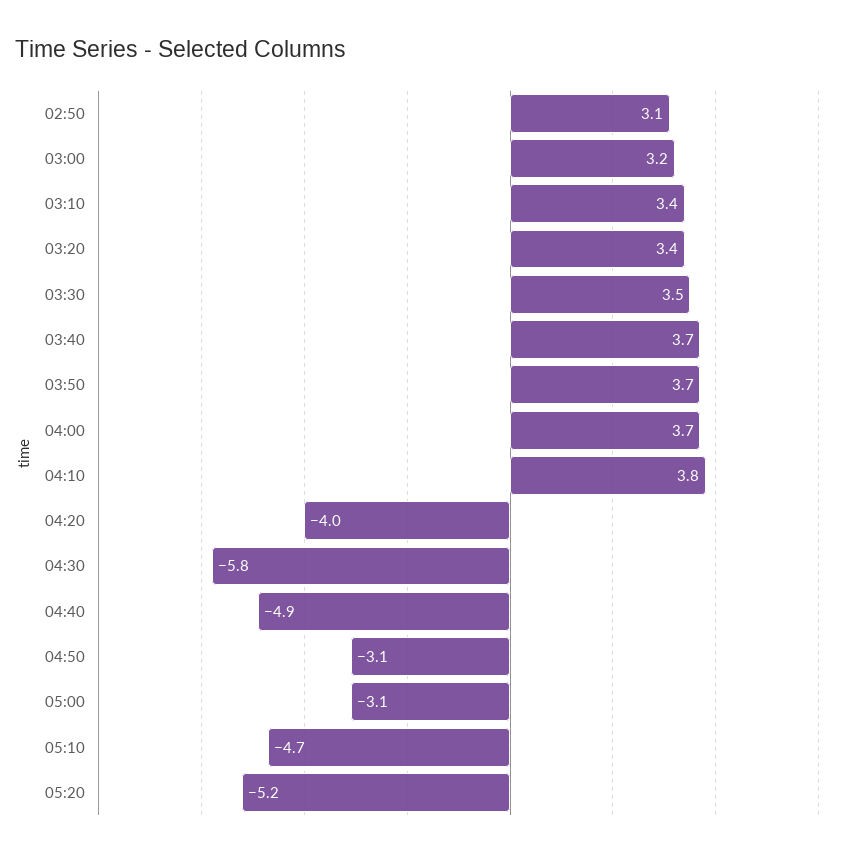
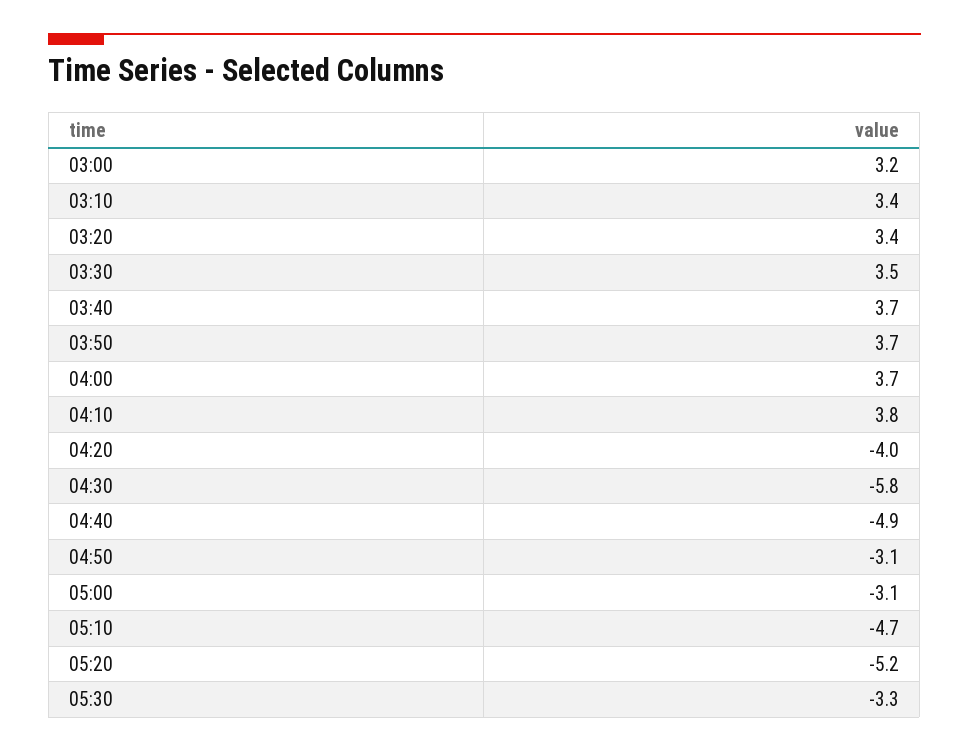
02:50: 3.1 -> none
05:30: none -> -3.3

